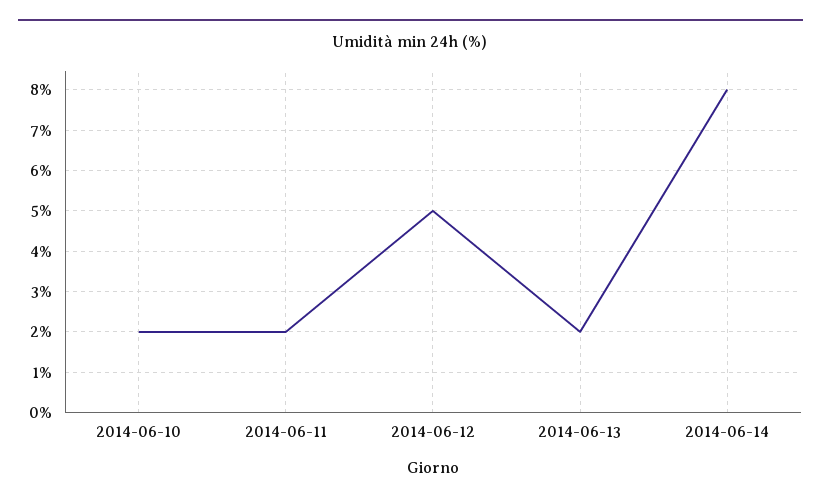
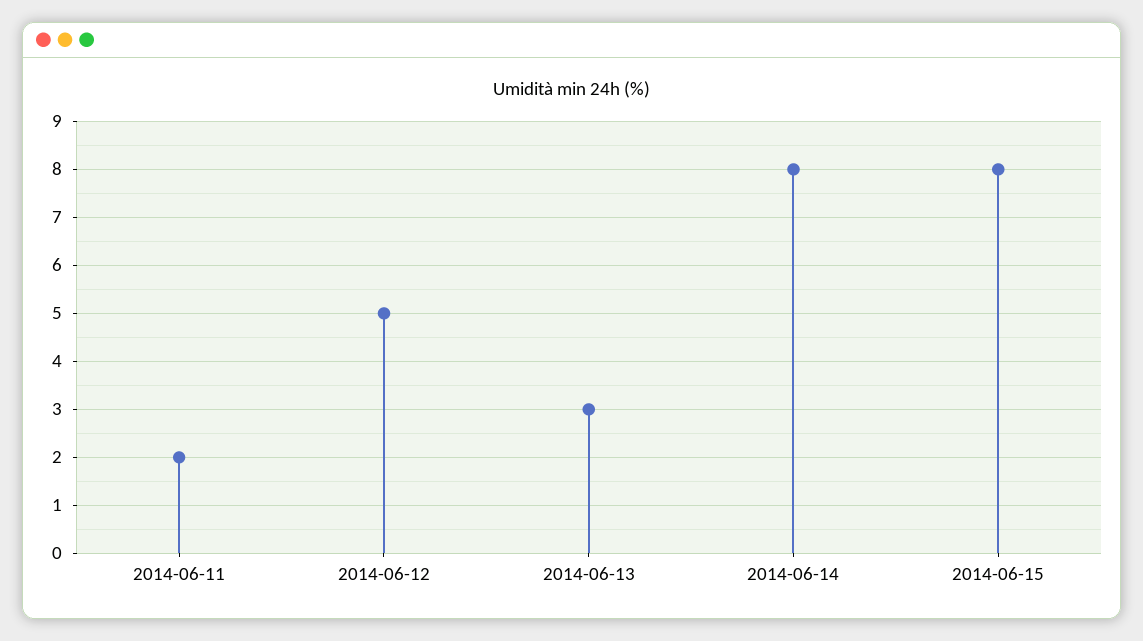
2014-06-10: 2 -> none
2014-06-13: 2 -> 3
2014-06-15: none -> 8

